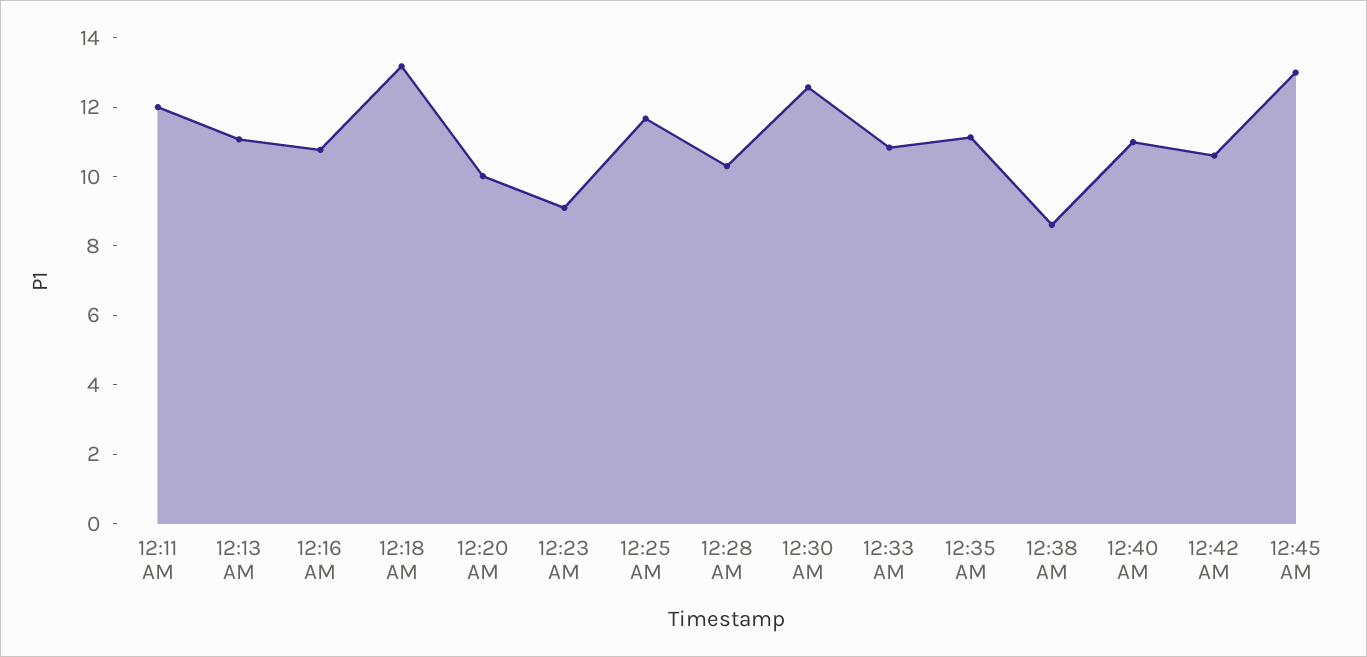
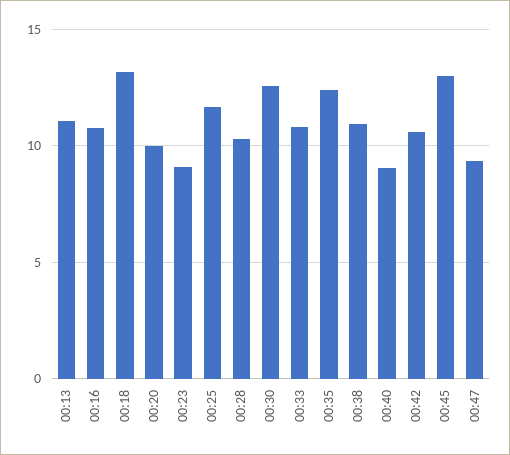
12:11 AM: 12 -> none
12:35 AM: 11 -> 12.5
12:38 AM: 8.5 -> 11
12:40 AM: 11 -> 9
00:47: none -> 9.5

